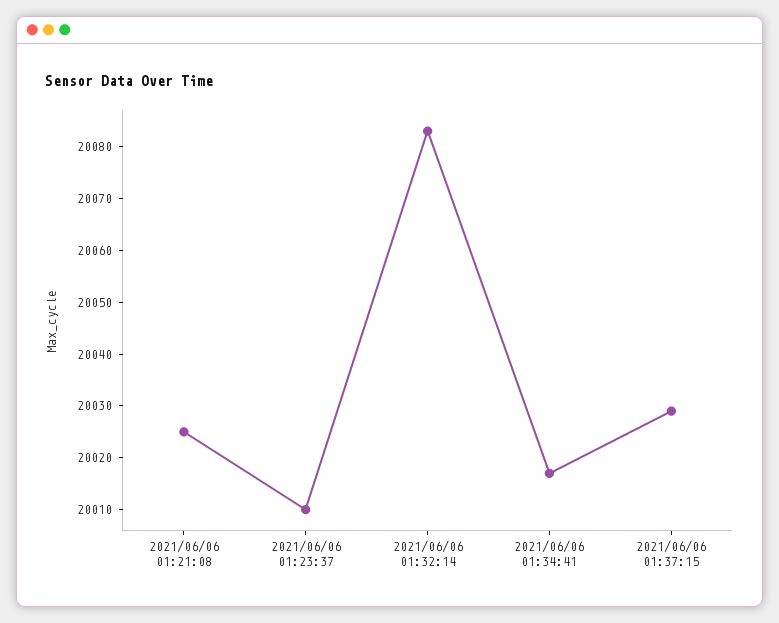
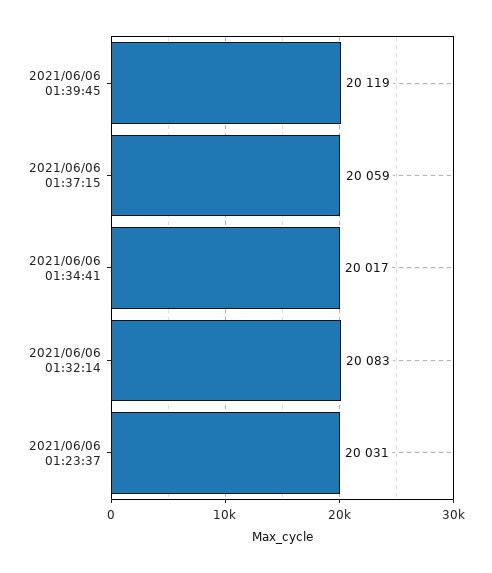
2021/06/06 01:21:08: 20025 -> none
2021/06/06 01:23:37: 20010 -> 20031
2021/06/06 01:37:15: 20030 -> 20059
2021/06/06 01:39:45: none -> 20119

